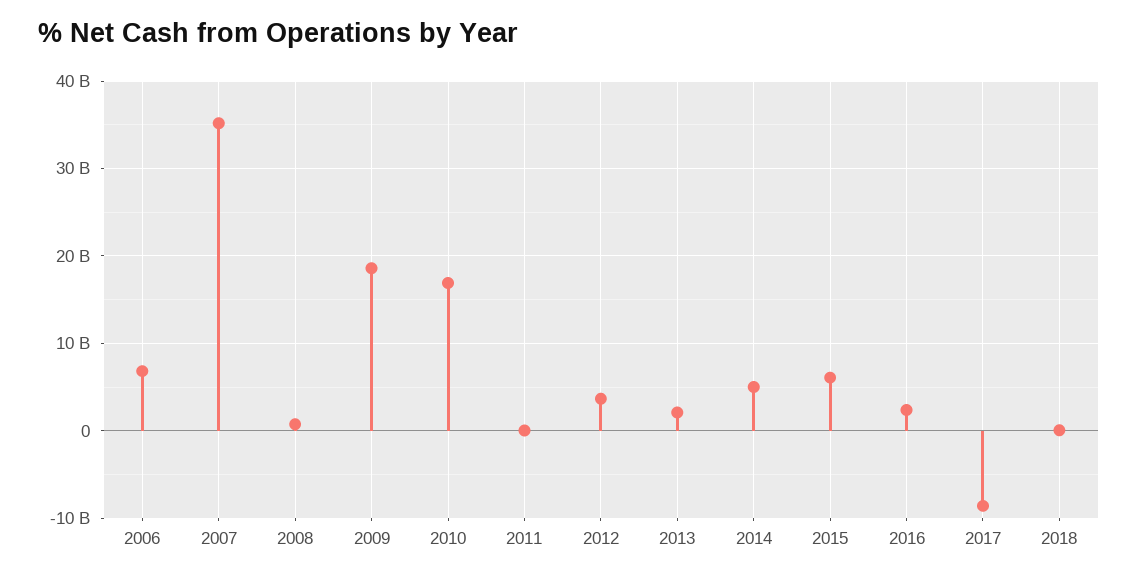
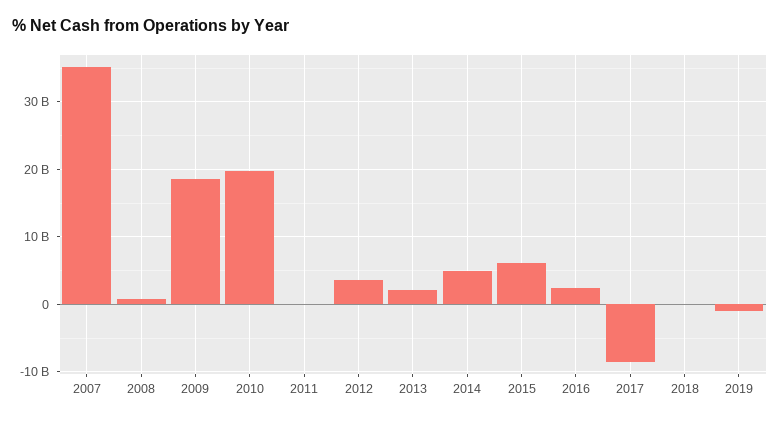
2006: 7000000000 -> none
2010: 17000000000 -> 20000000000
2019: none -> -1000000000

